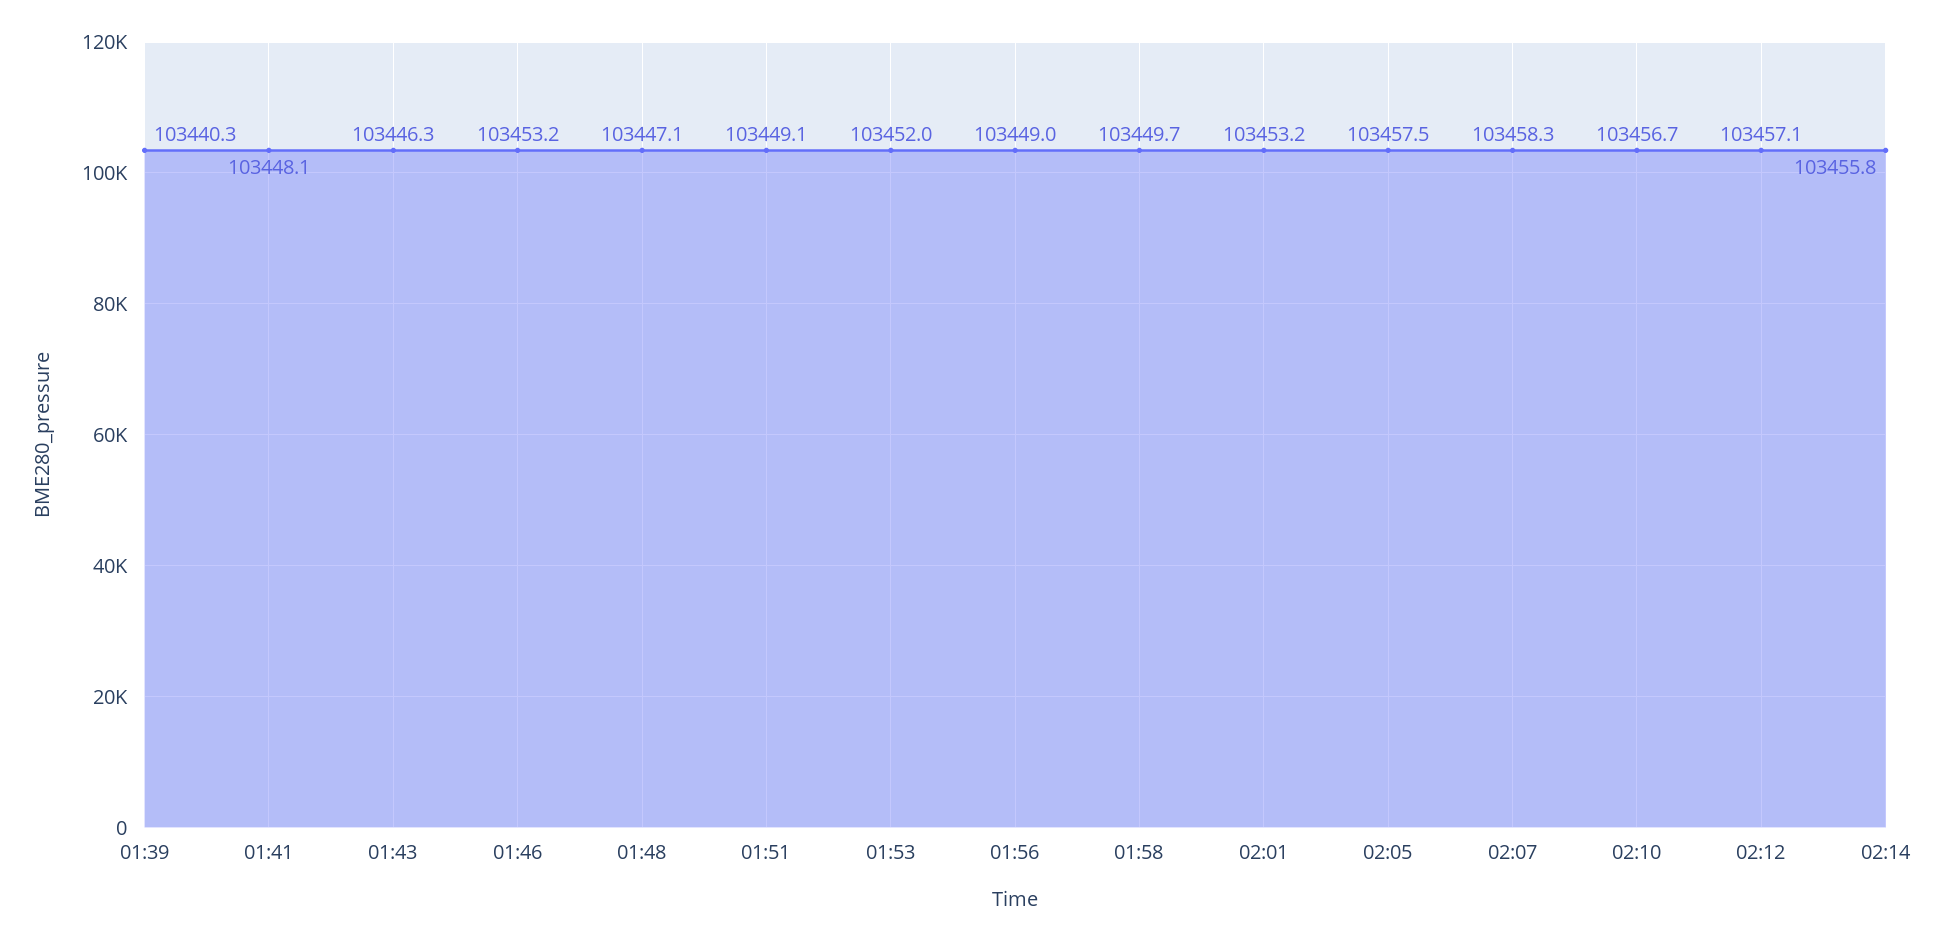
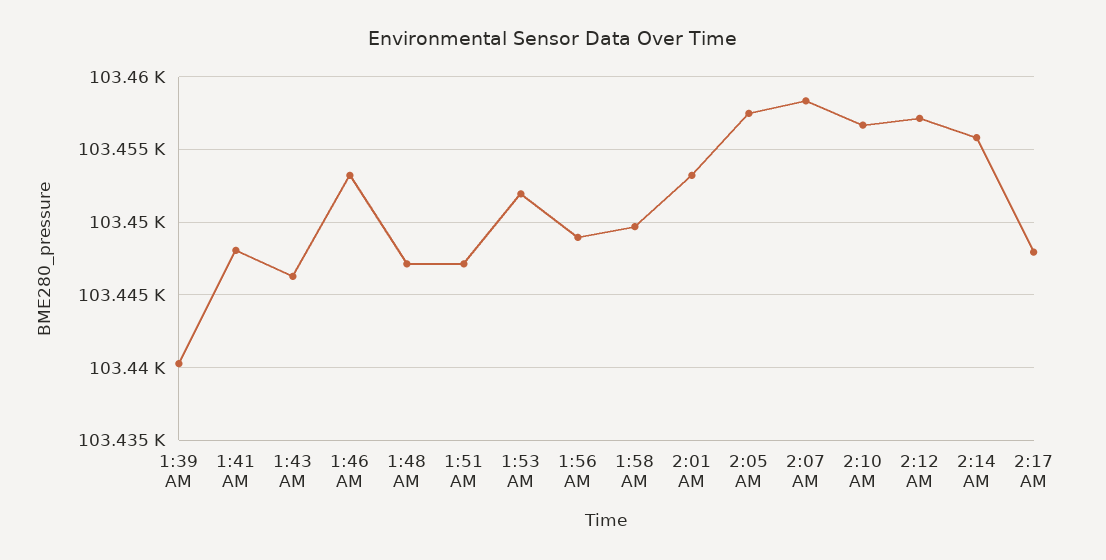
01:51: 103449.1 -> 103447
2:17 AM: none -> 103448

